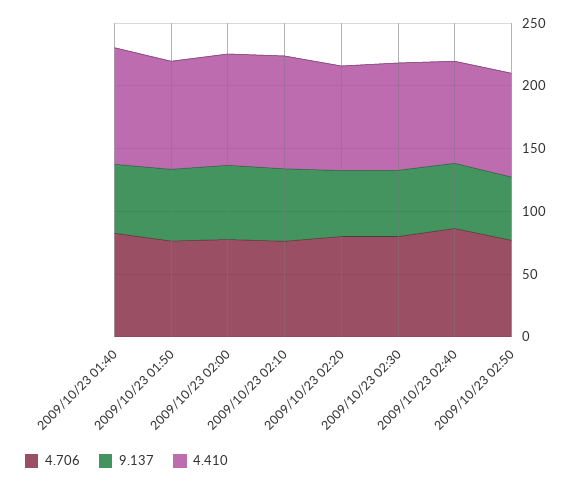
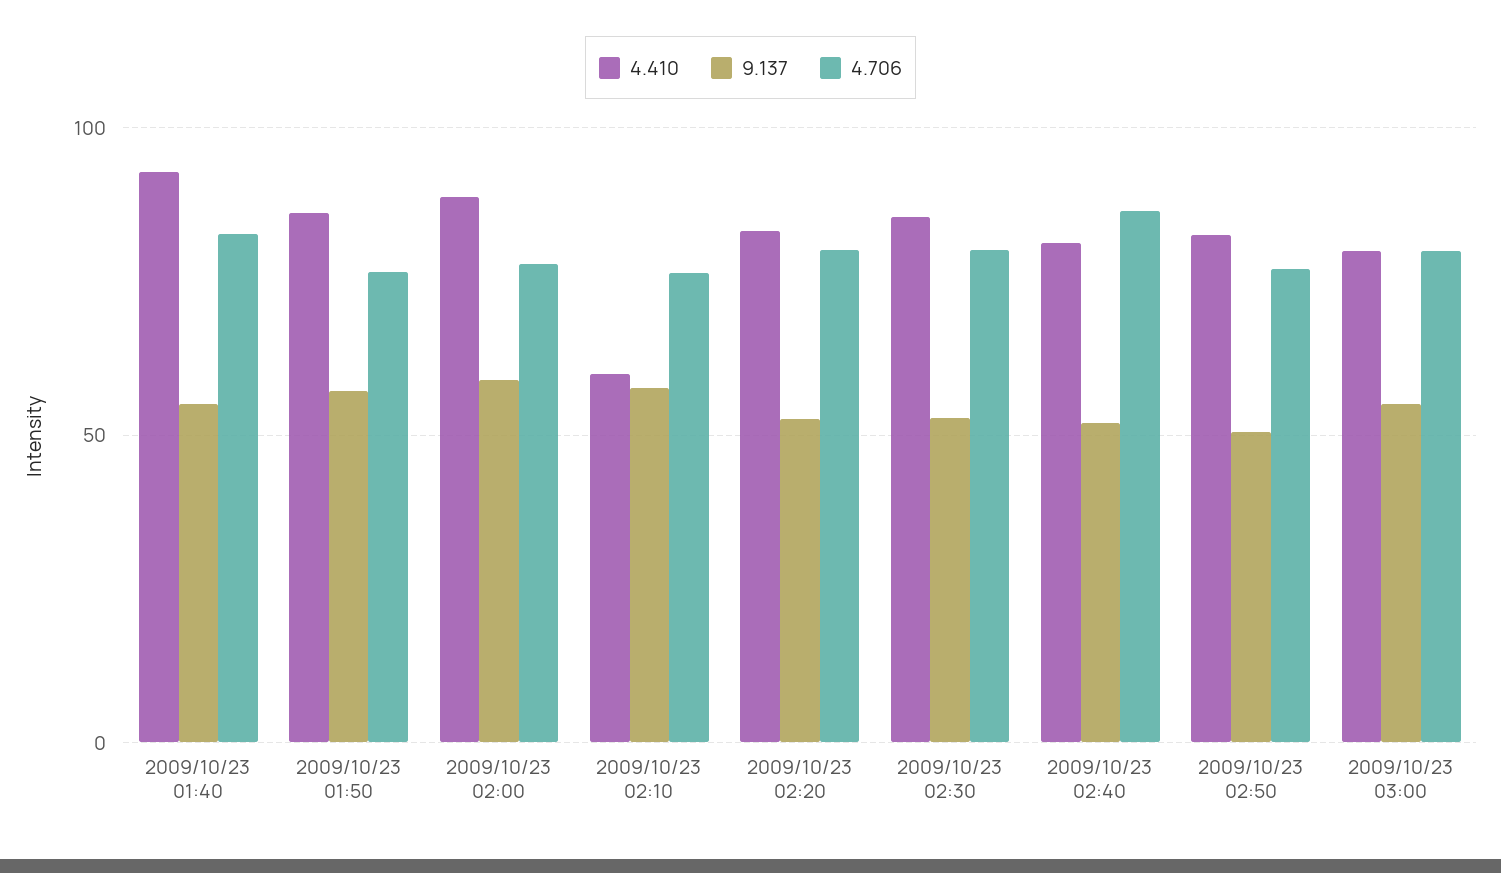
4.410, 2009/10/23 02:10: 90 -> 60
4.410, 2009/10/23 03:00: none -> 80
9.137, 2009/10/23 03:00: none -> 55
4.706, 2009/10/23 03:00: none -> 80

